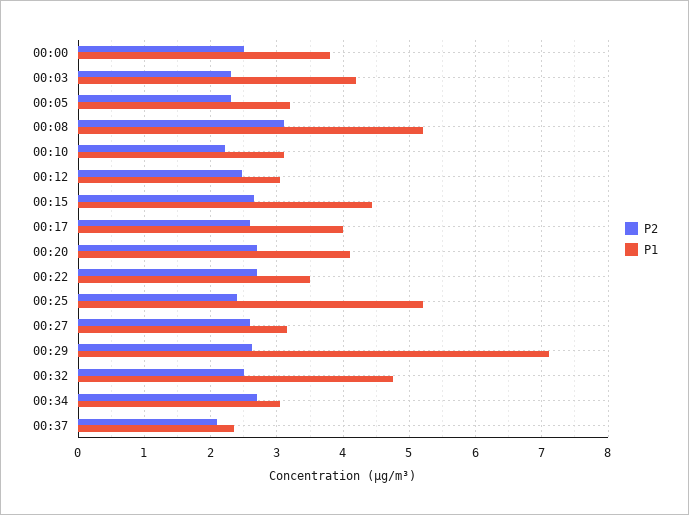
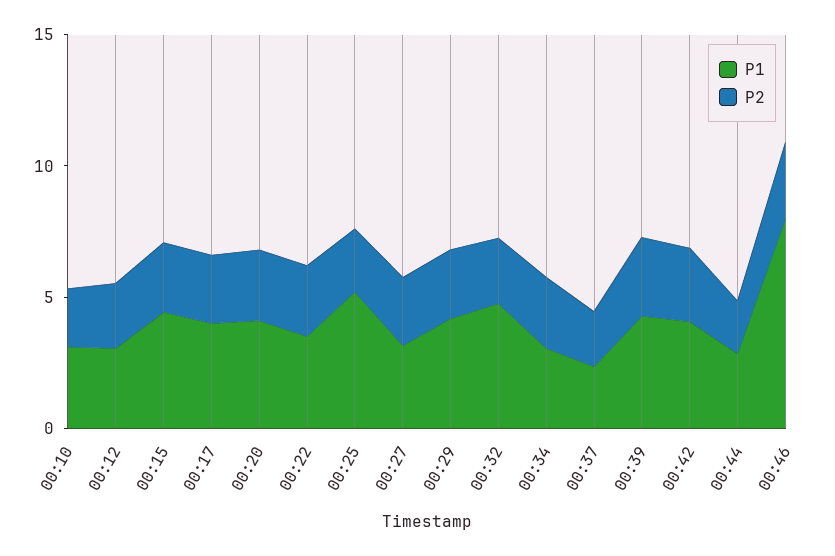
P2, 00:00: 2.5 -> none
P1, 00:00: 3.8 -> none
P2, 00:03: 2.3 -> none
P1, 00:03: 4.2 -> none
P2, 00:05: 2.3 -> none
P1, 00:05: 3.2 -> none
P2, 00:08: 3.1 -> none
P1, 00:08: 5.2 -> none
P1, 00:29: 7.1 -> 4
P1, 00:39: none -> 4
P2, 00:39: none -> 3
P1, 00:42: none -> 4
P2, 00:42: none -> 3
P1, 00:44: none -> 3
P2, 00:44: none -> 2
P1, 00:46: none -> 8
P2, 00:46: none -> 3

